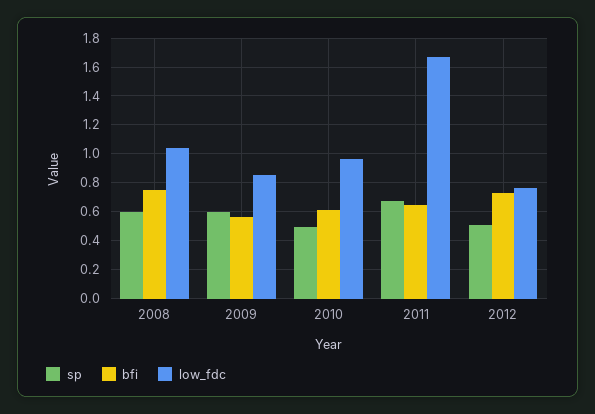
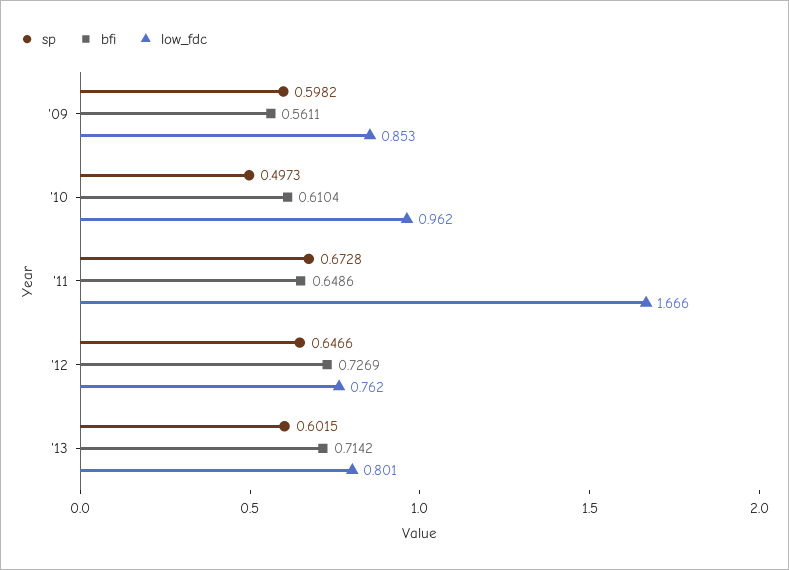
sp, 2008: 0.6 -> none
bfi, 2008: 0.75 -> none
low_fdc, 2008: 1.05 -> none
sp, 2012: 0.5 -> 0.6466
sp, '13: none -> 0.6015
bfi, '13: none -> 0.7142
low_fdc, '13: none -> 0.801

